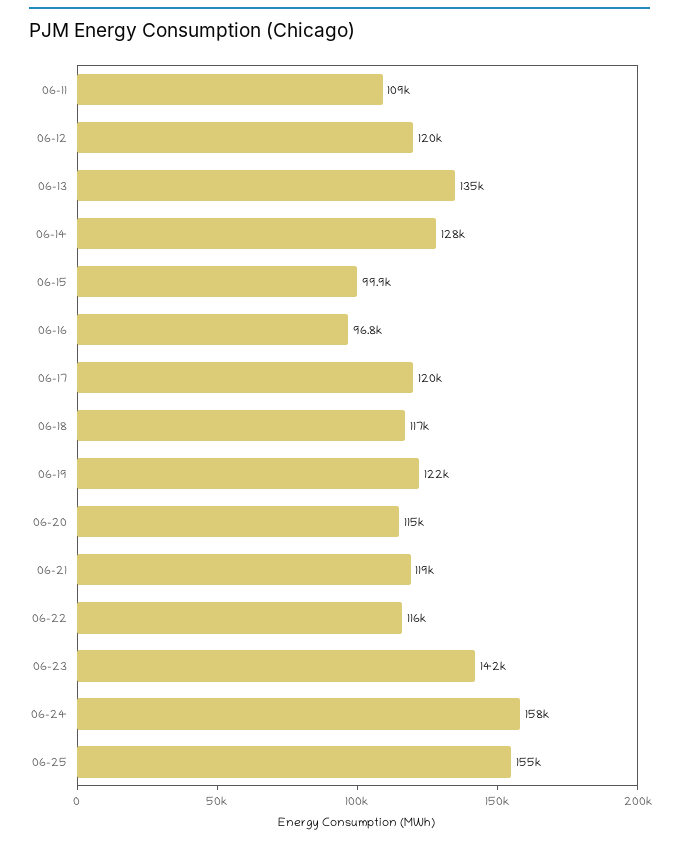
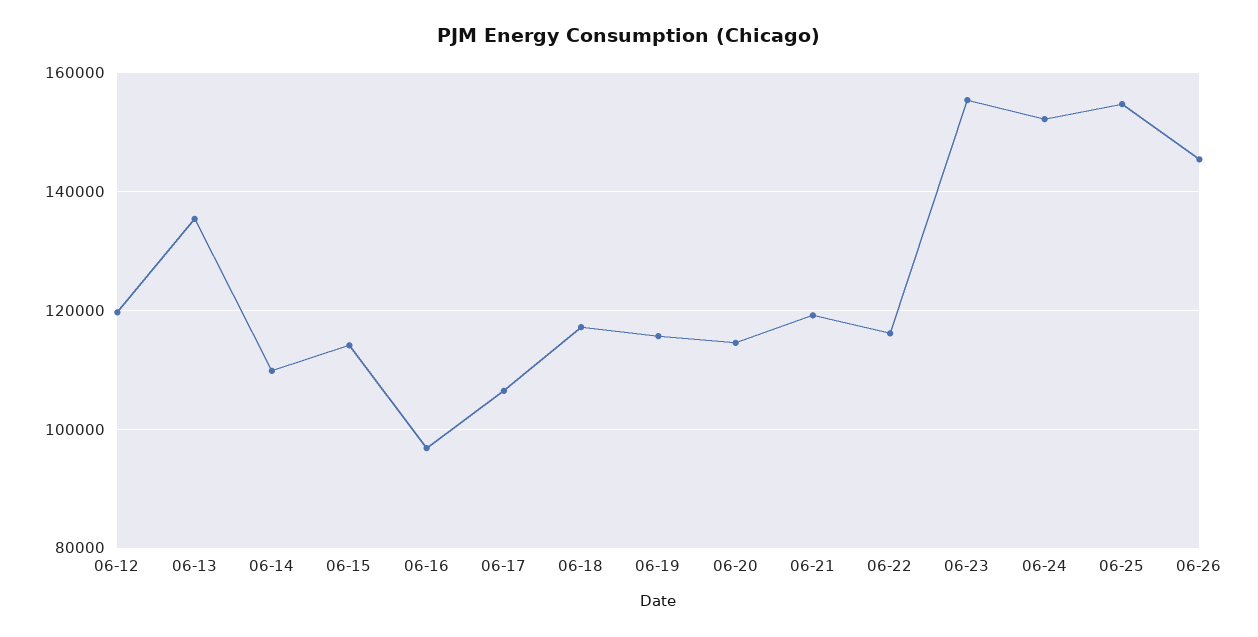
06-11: 109000 -> none
06-14: 128000 -> 110000
06-15: 99900 -> 114000
06-17: 120000 -> 106000
06-19: 122000 -> 116000
06-23: 142000 -> 156000
06-24: 158000 -> 152000
06-26: none -> 146000

